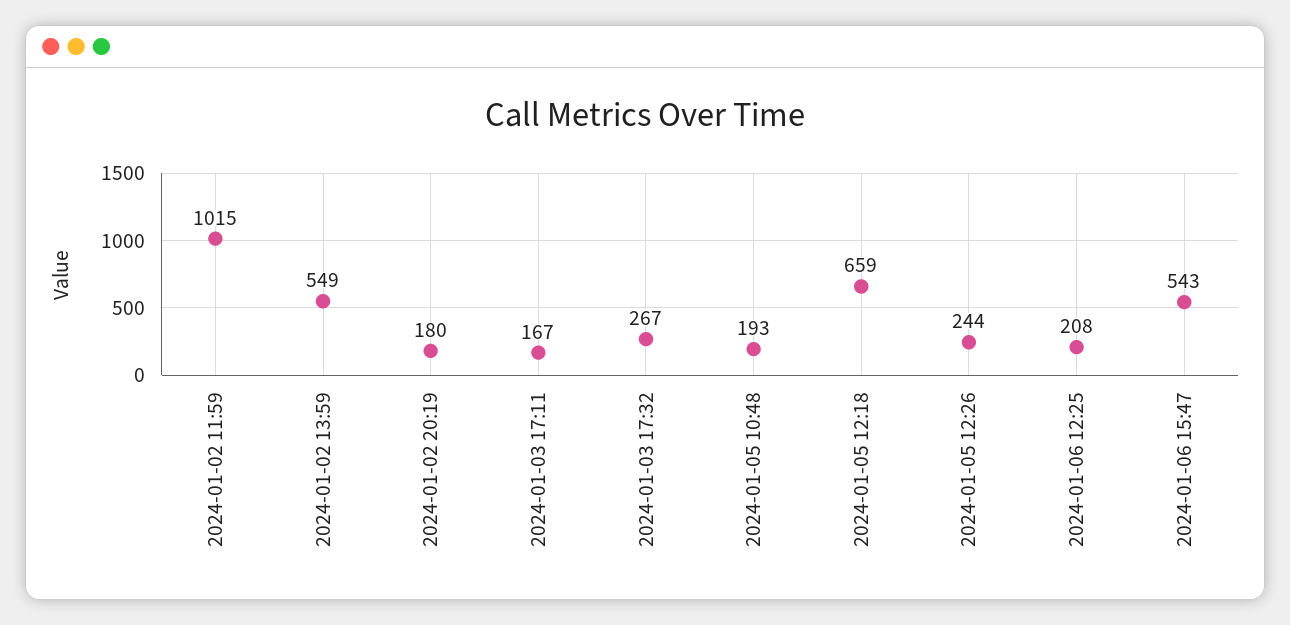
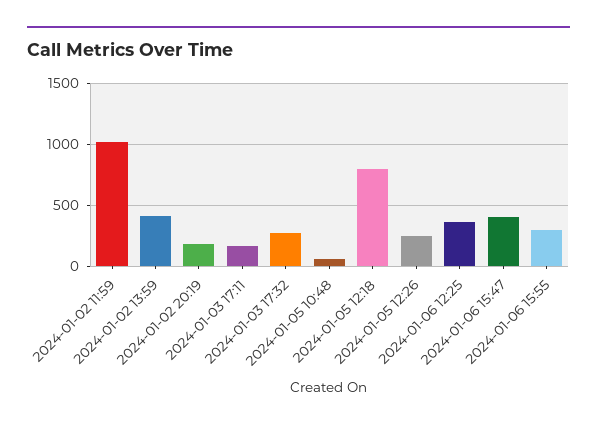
2024-01-02 13:59: 549 -> 400
2024-01-05 10:48: 193 -> 50
2024-01-05 12:18: 659 -> 800
2024-01-06 12:25: 208 -> 350
2024-01-06 15:47: 543 -> 400
2024-01-06 15:55: none -> 300

